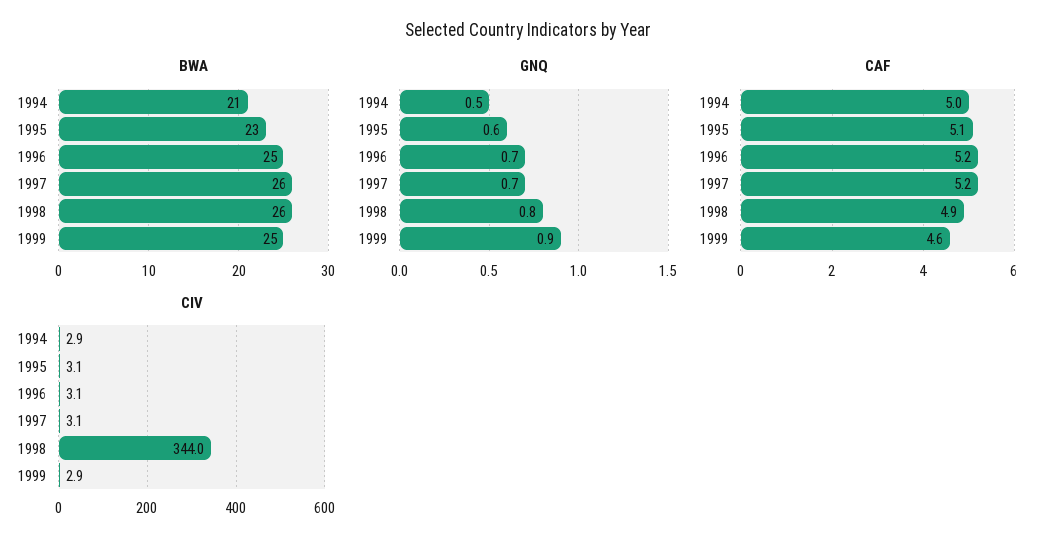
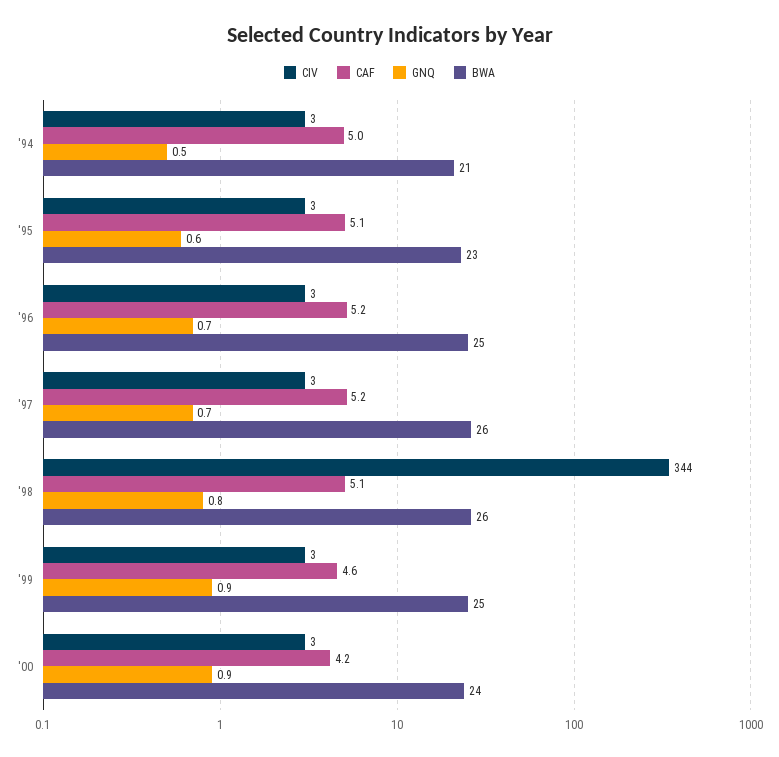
CAF, 1998: 4.9 -> 5.1
CIV, '00: none -> 3
CAF, '00: none -> 4.2
GNQ, '00: none -> 0.9
BWA, '00: none -> 24

